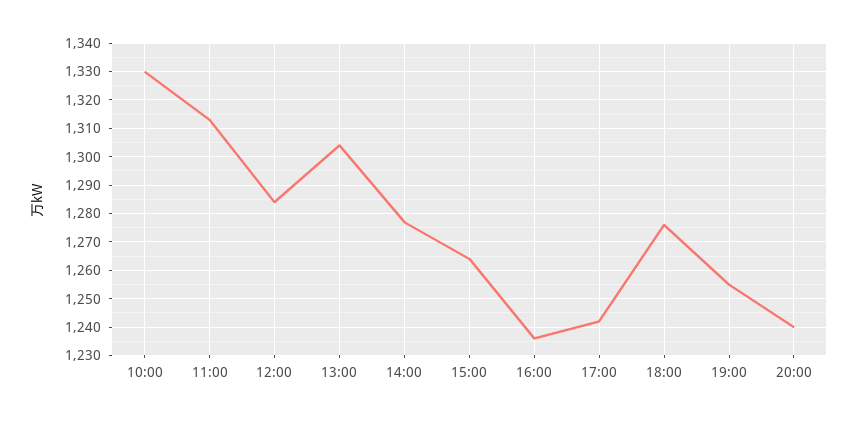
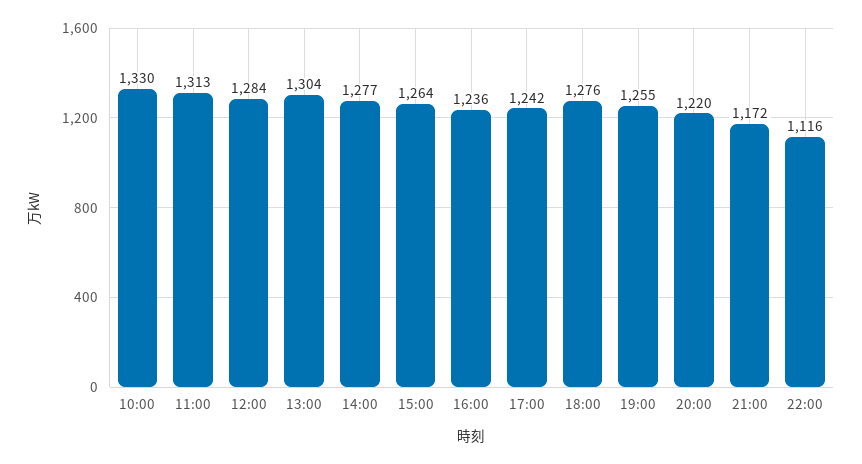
20:00: 1240 -> 1220
21:00: none -> 1172
22:00: none -> 1116

